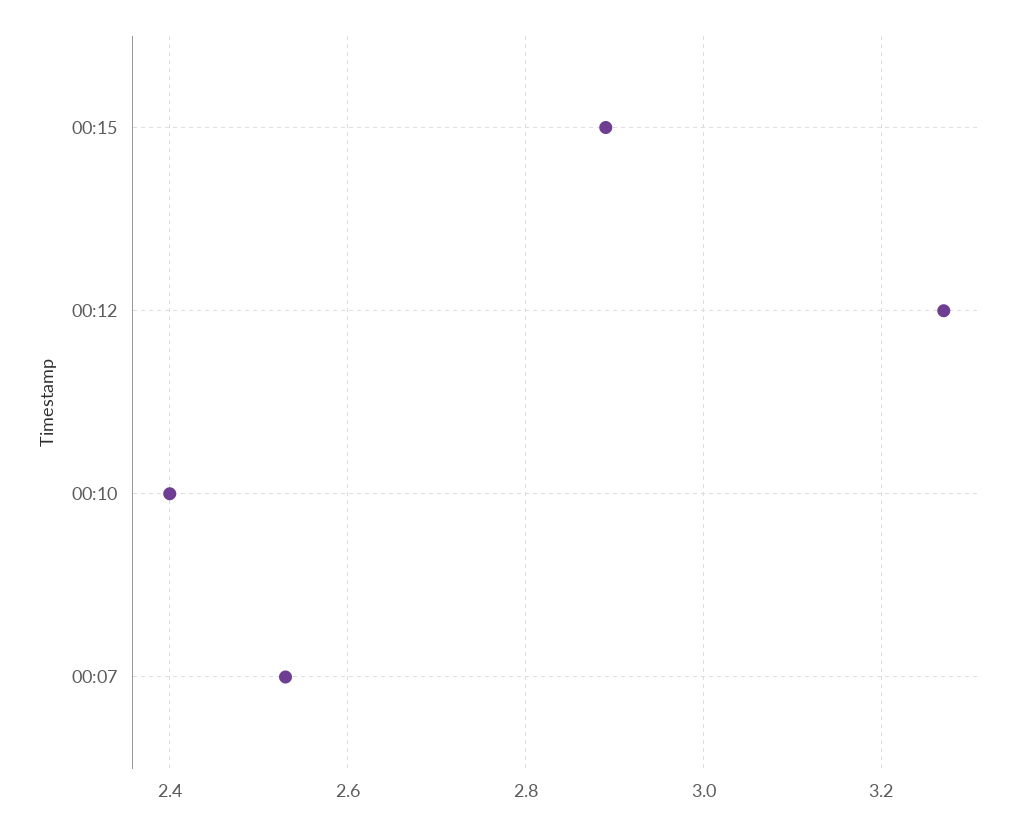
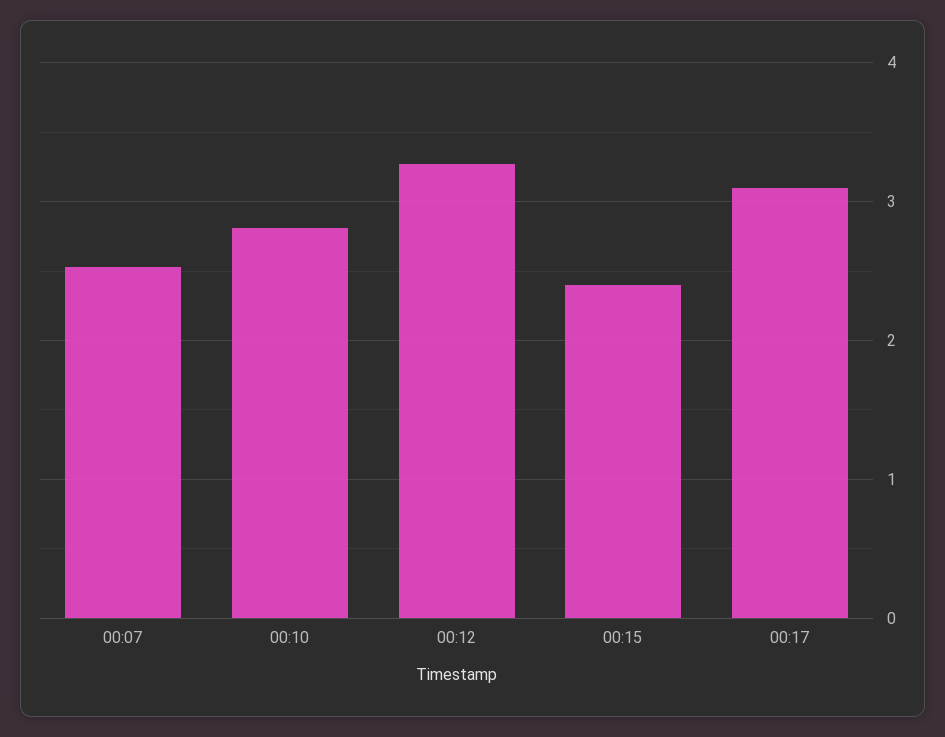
00:15: 2.9 -> 2.4
00:10: 2.4 -> 2.8
00:17: none -> 3.1

